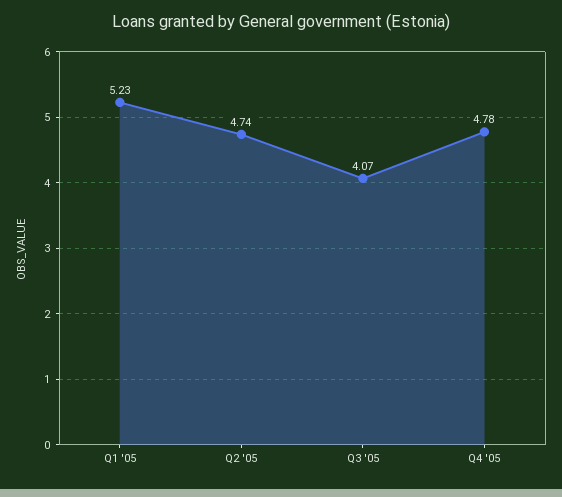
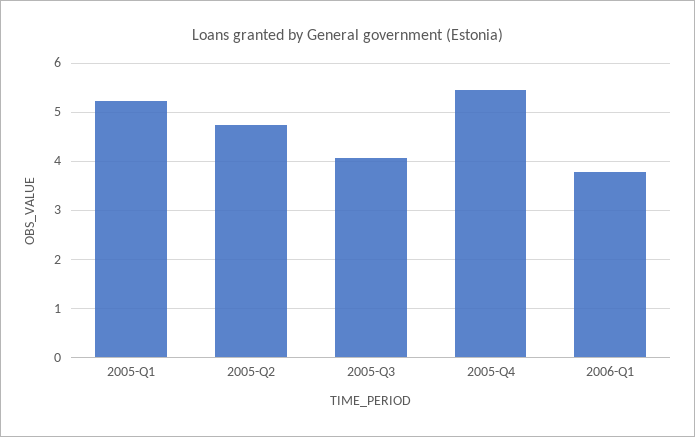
Q4 '05: 4.78 -> 5.4
2006-Q1: none -> 3.8

